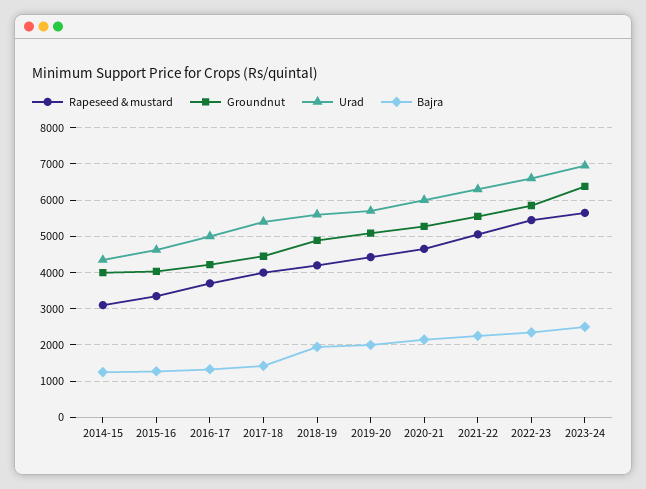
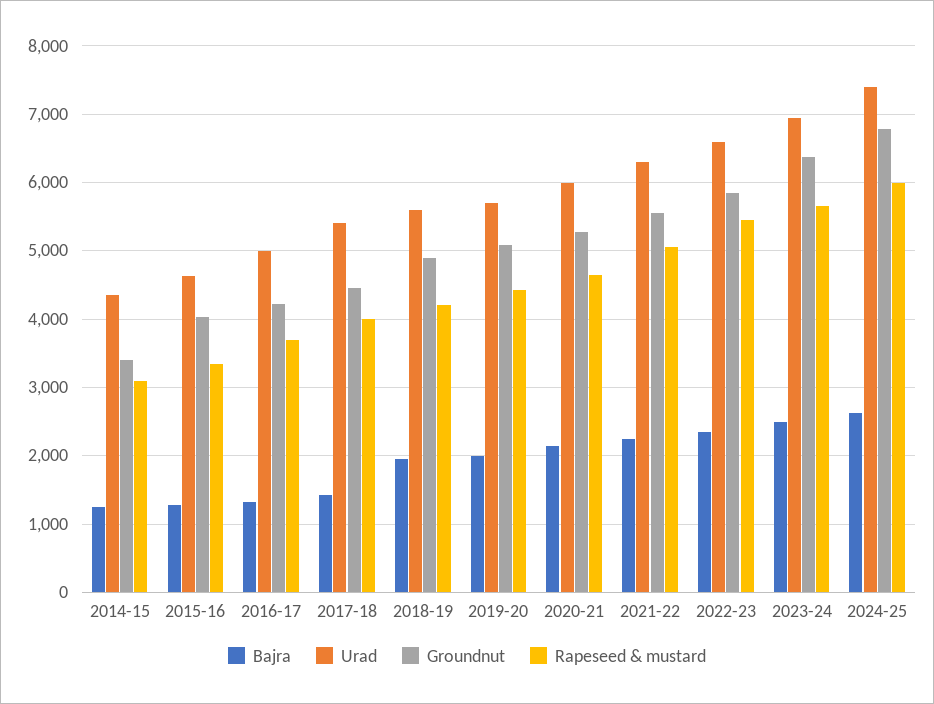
Groundnut, 2014-15: 4000 -> 3400
Bajra, 2024-25: none -> 2600
Urad, 2024-25: none -> 7400
Groundnut, 2024-25: none -> 6800
Rapeseed & mustard, 2024-25: none -> 6000

